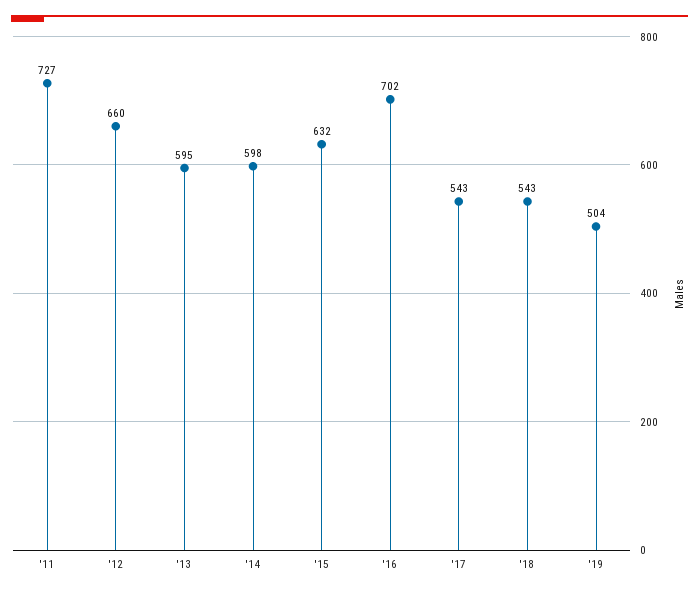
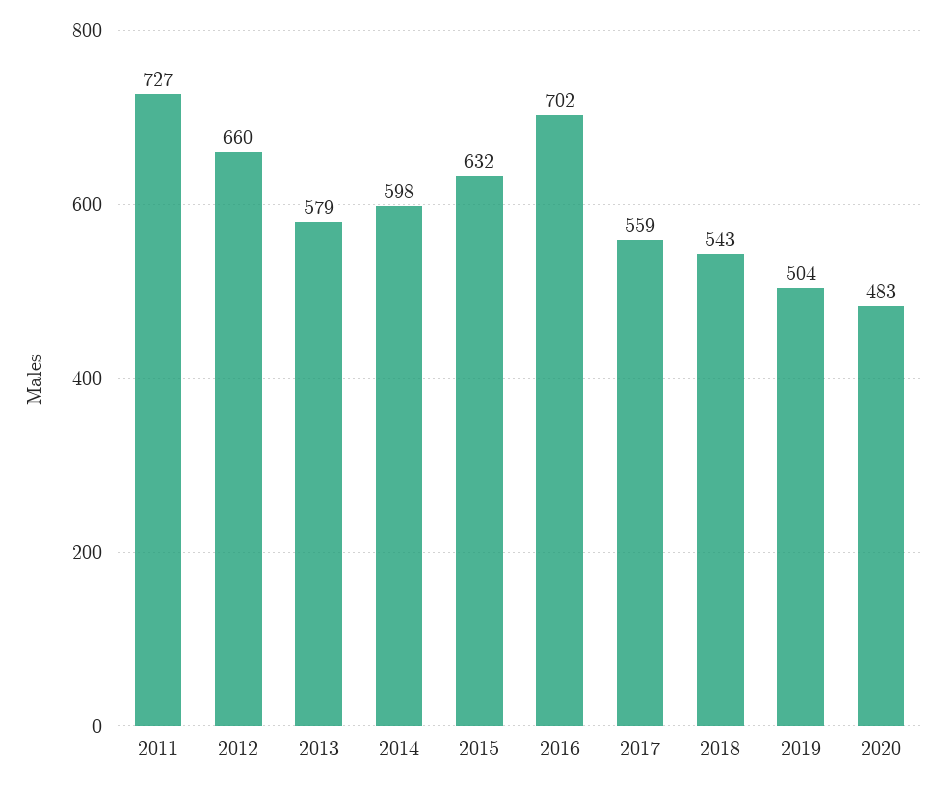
'13: 595 -> 579
'17: 543 -> 559
2020: none -> 483

